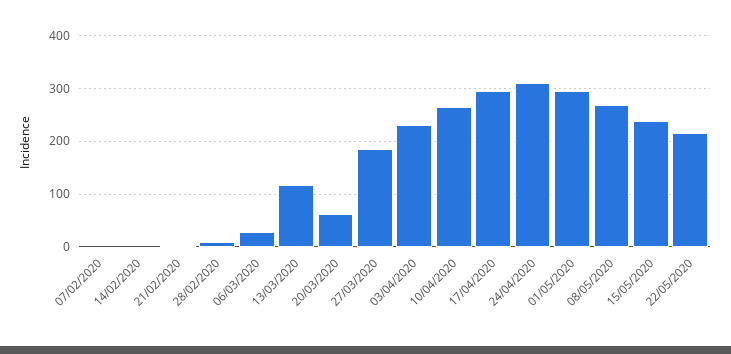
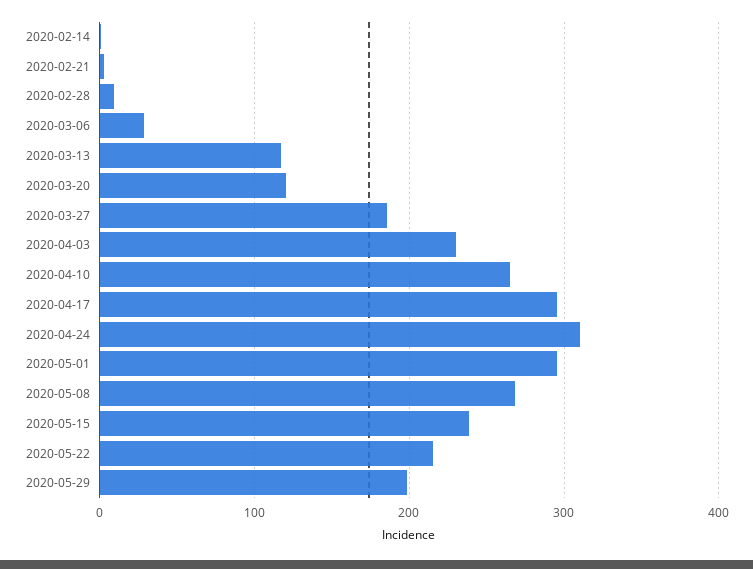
07/02/2020: 0 -> none
20/03/2020: 60 -> 120
2020-05-29: none -> 200

